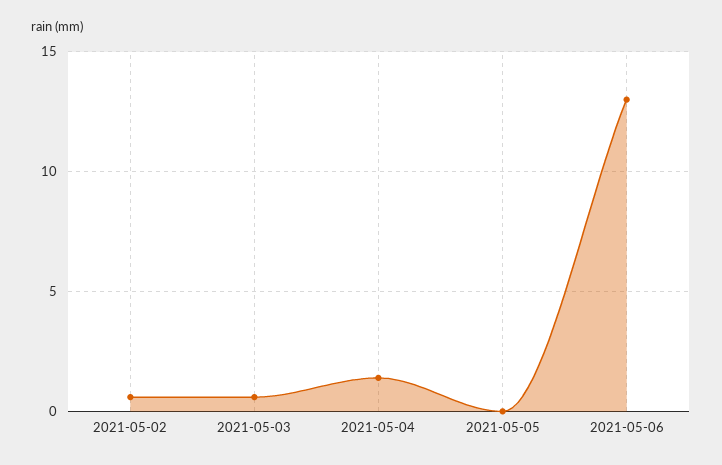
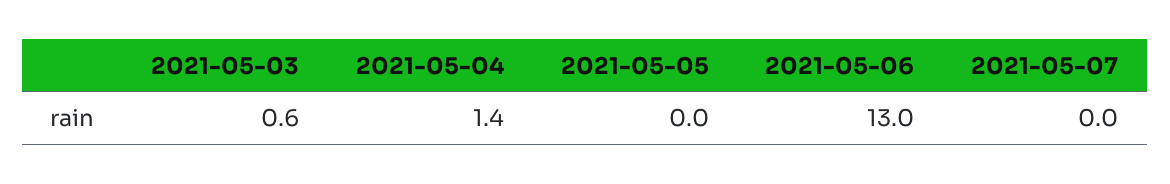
2021-05-02: 0.5 -> none
2021-05-07: none -> 0

